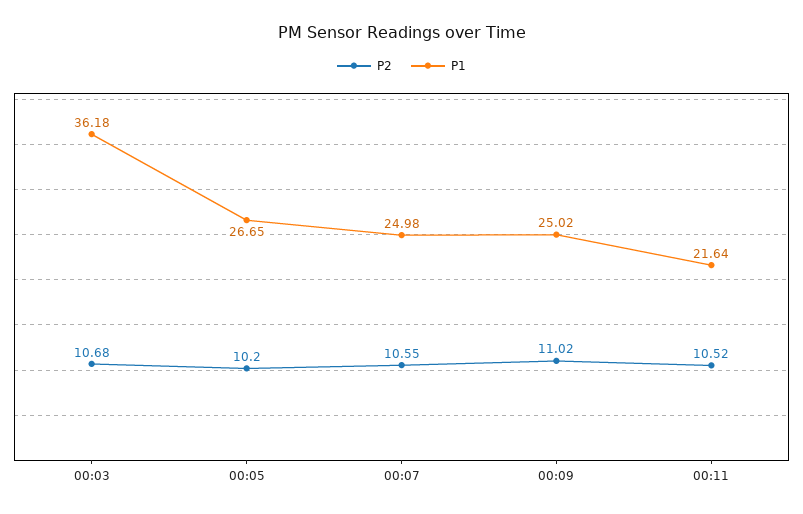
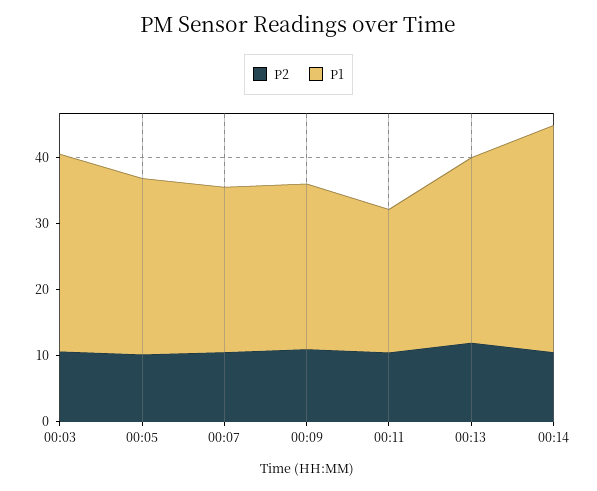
P1, 00:03: 36.18 -> 30
P2, 00:13: none -> 12
P1, 00:13: none -> 28
P2, 00:14: none -> 10
P1, 00:14: none -> 34

